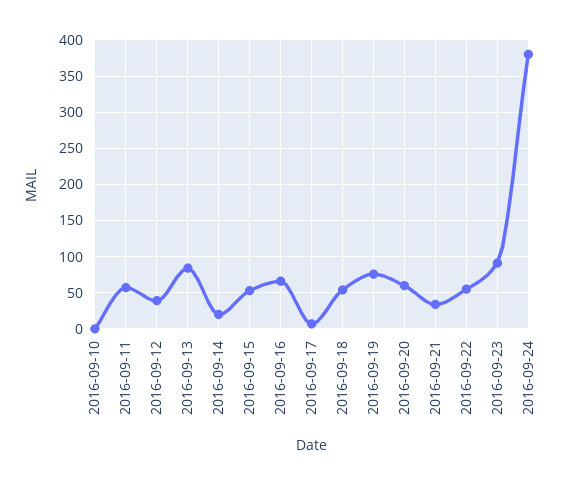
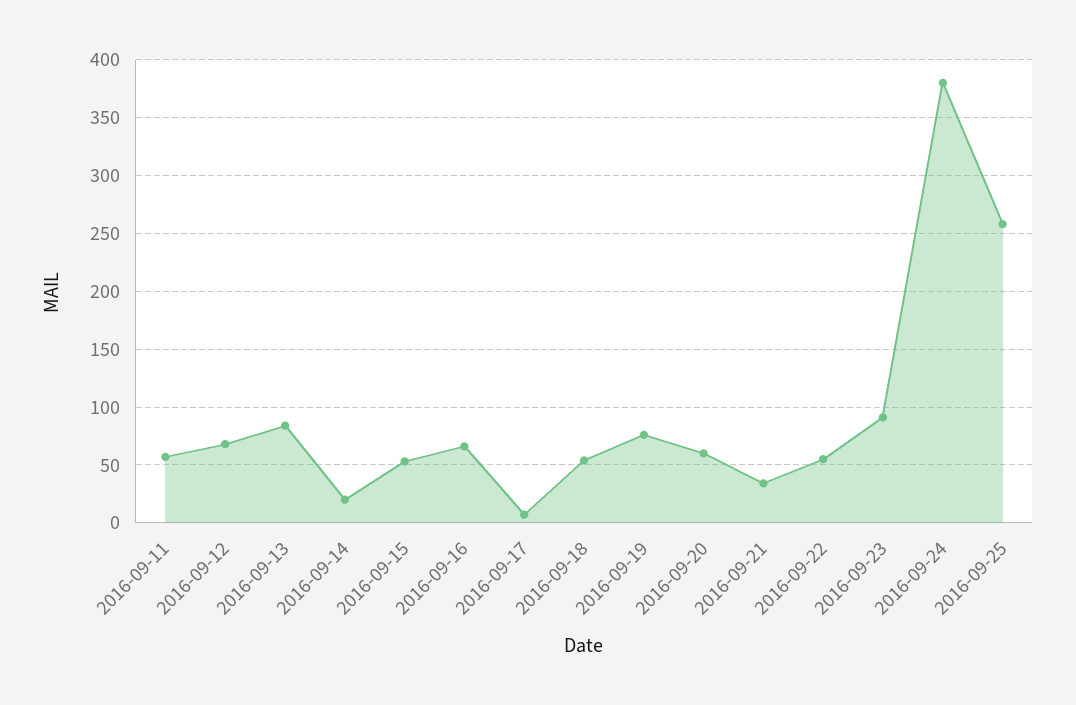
2016-09-10: 0 -> none
2016-09-12: 40 -> 70
2016-09-25: none -> 260

